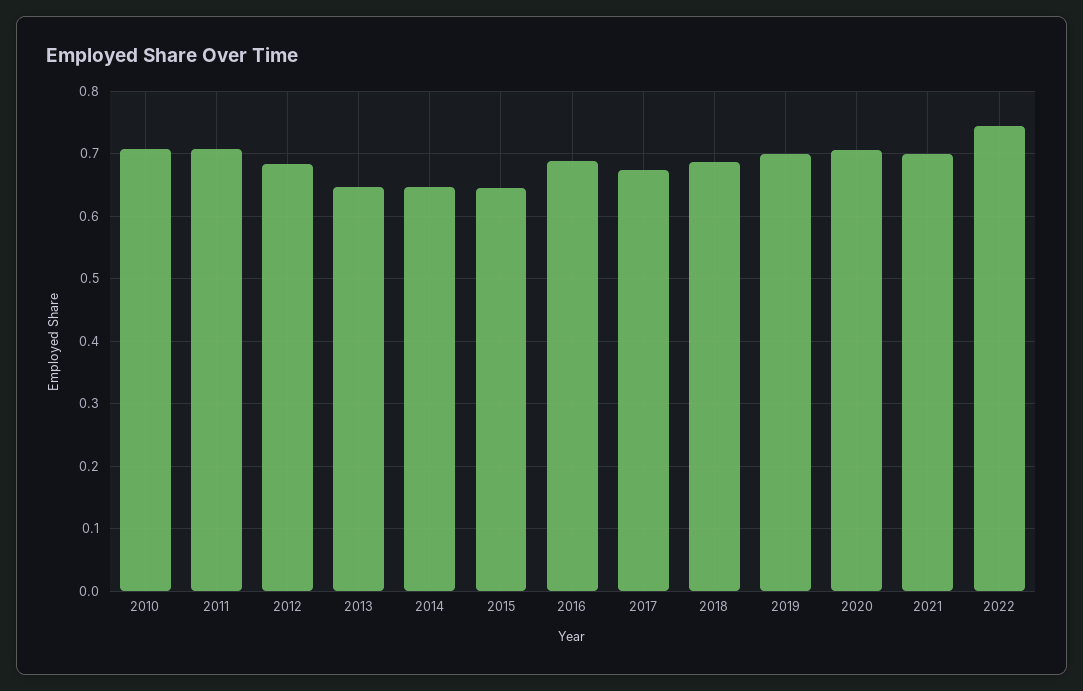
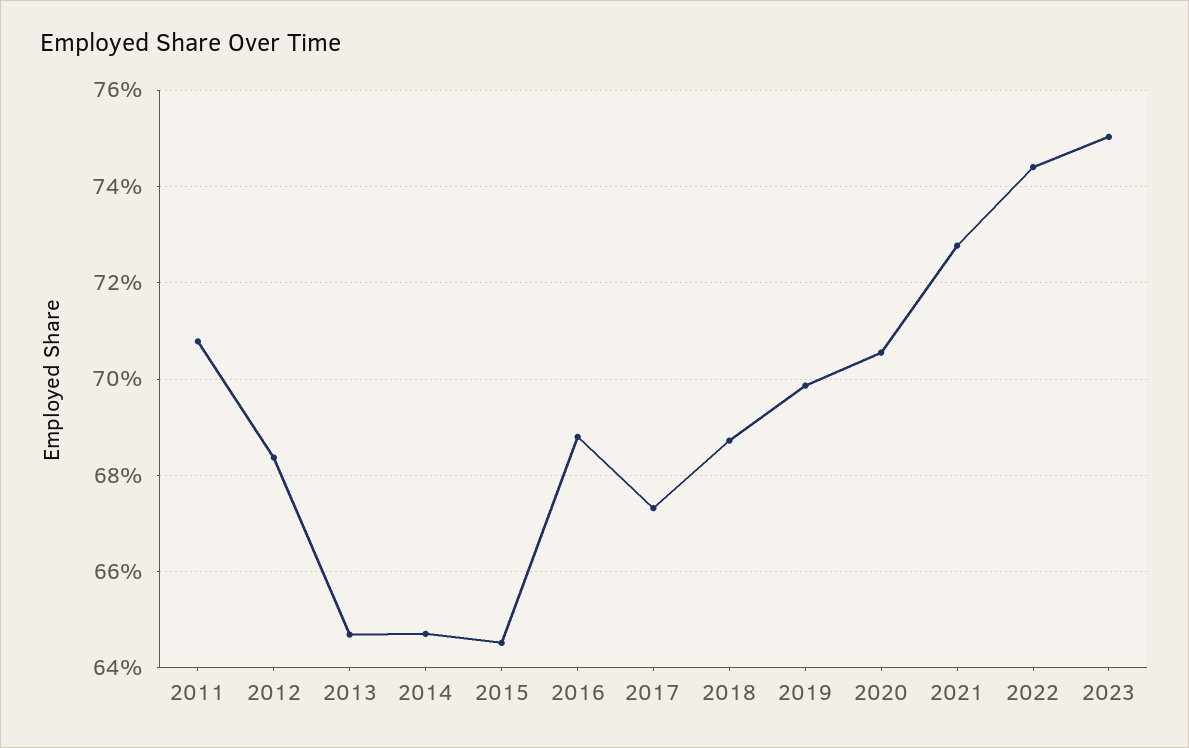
2010: 0.71 -> none
2021: 0.7 -> 0.728
2023: none -> 0.75

